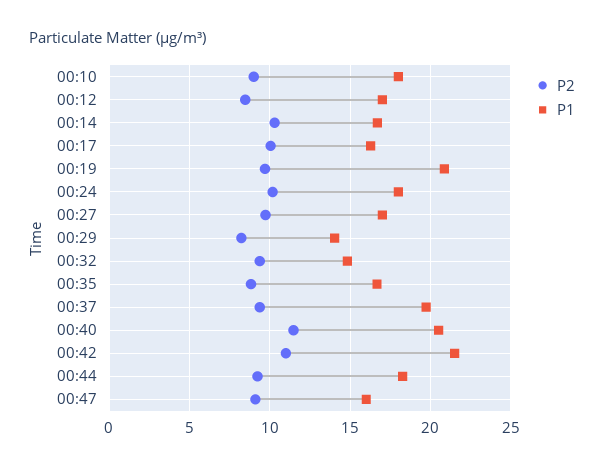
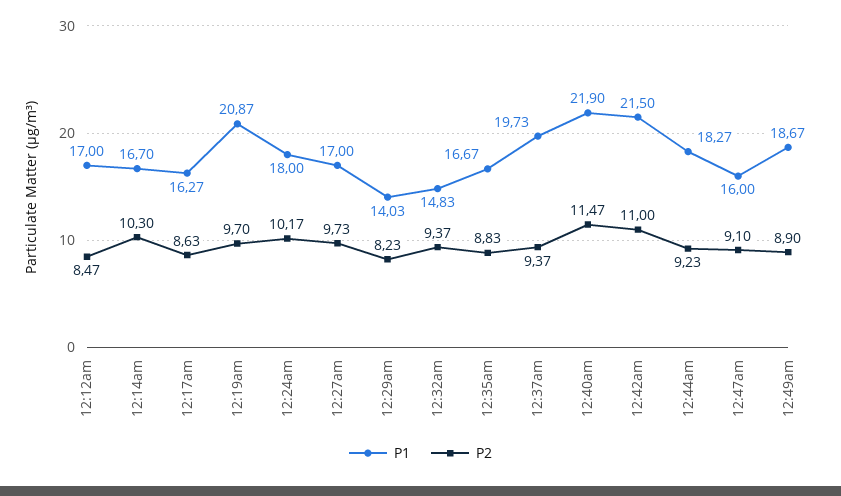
P2, 00:10: 9 -> none
P1, 00:10: 18 -> none
P2, 00:17: 10 -> 8.63
P1, 00:40: 20.5 -> 21.9
P1, 12:49am: none -> 18.67
P2, 12:49am: none -> 8.9

